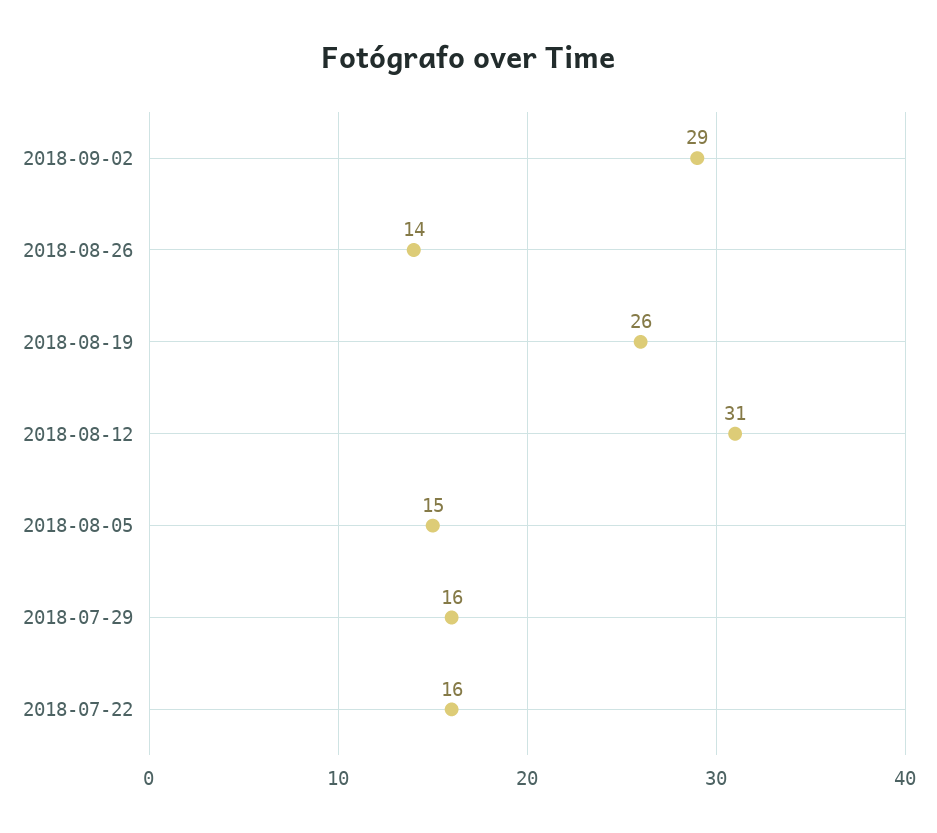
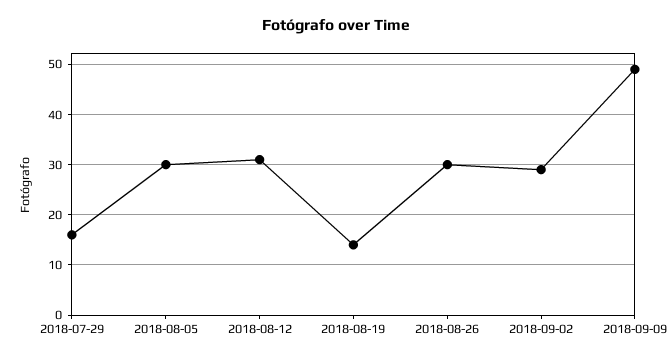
2018-08-26: 14 -> 30
2018-08-19: 26 -> 15
2018-08-05: 15 -> 30
2018-07-22: 16 -> none
2018-09-09: none -> 50

